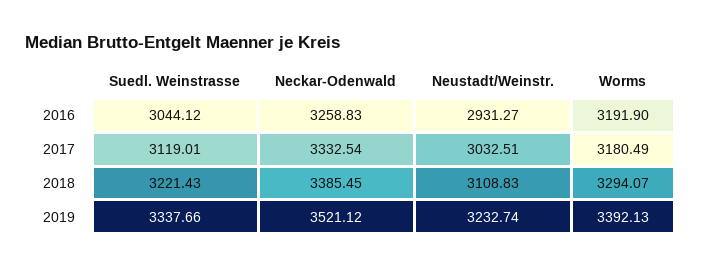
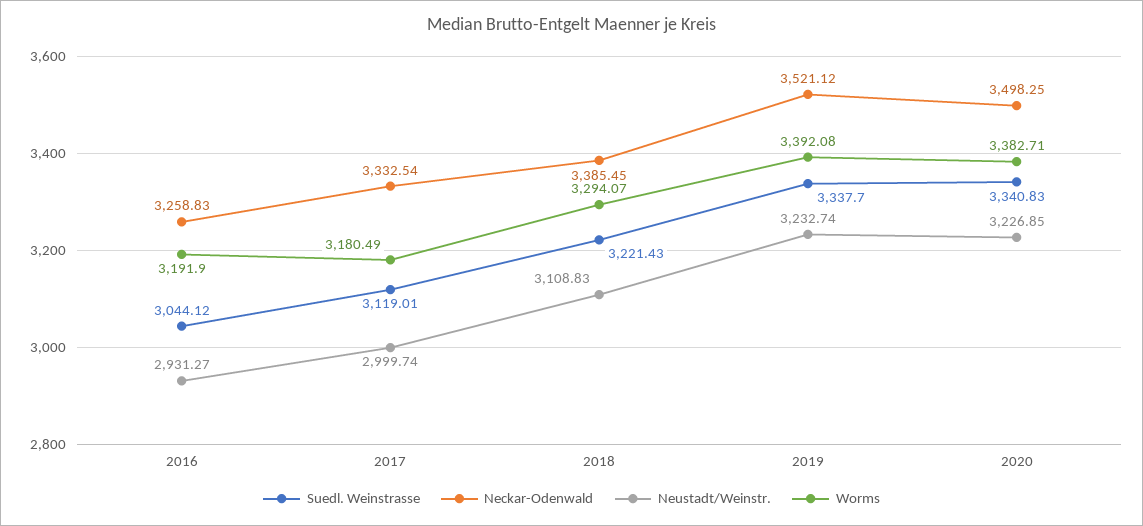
Neustadt/Weinstr., 2017: 3032.51 -> 2999.74
Suedl. Weinstrasse, 2019: 3337.66 -> 3337.7
Worms, 2019: 3392.13 -> 3392.08
Suedl. Weinstrasse, 2020: none -> 3340.83
Neckar-Odenwald, 2020: none -> 3498.25
Neustadt/Weinstr., 2020: none -> 3226.85
Worms, 2020: none -> 3382.71

